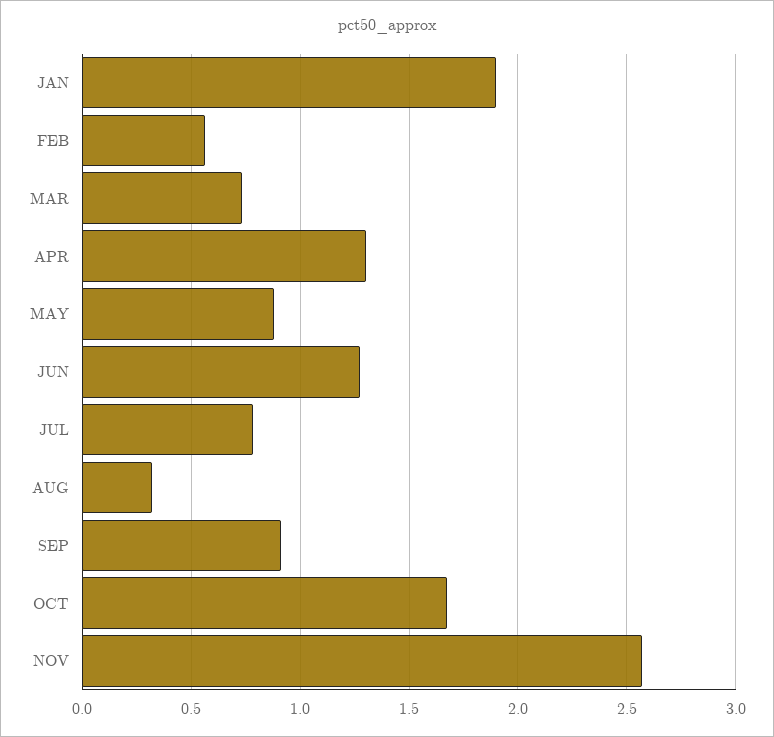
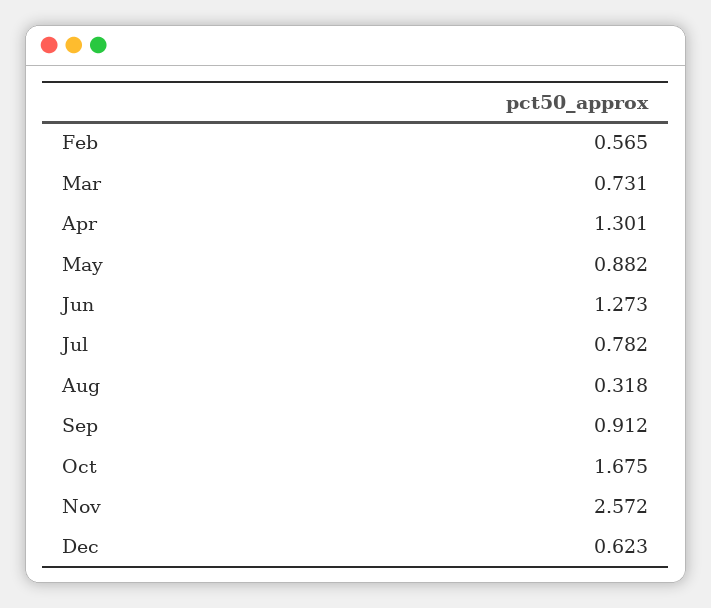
JAN: 1.9 -> none
Dec: none -> 0.623

